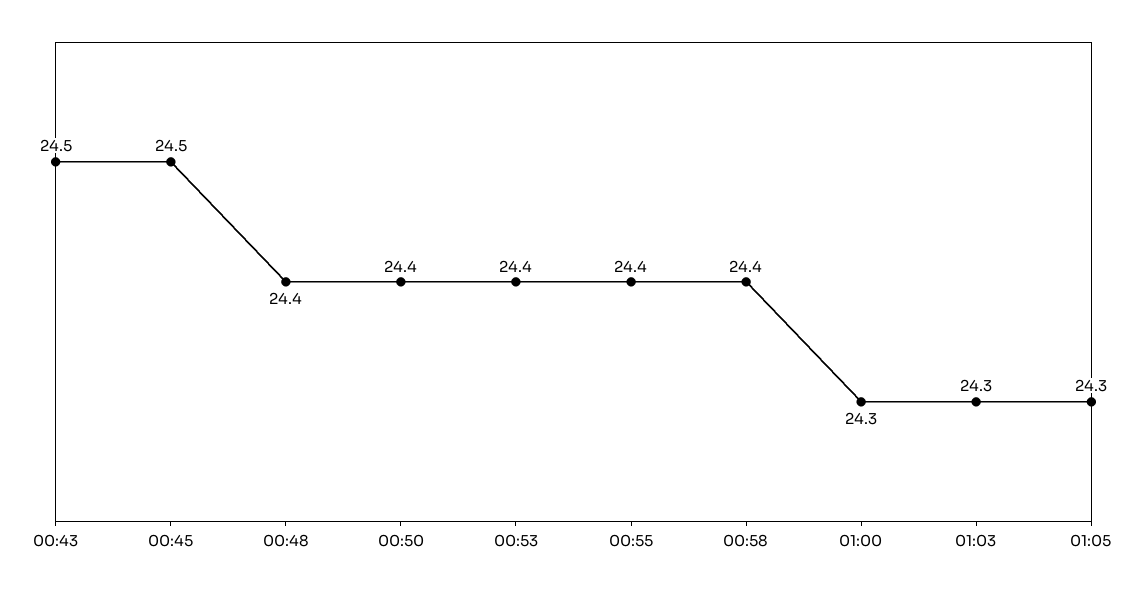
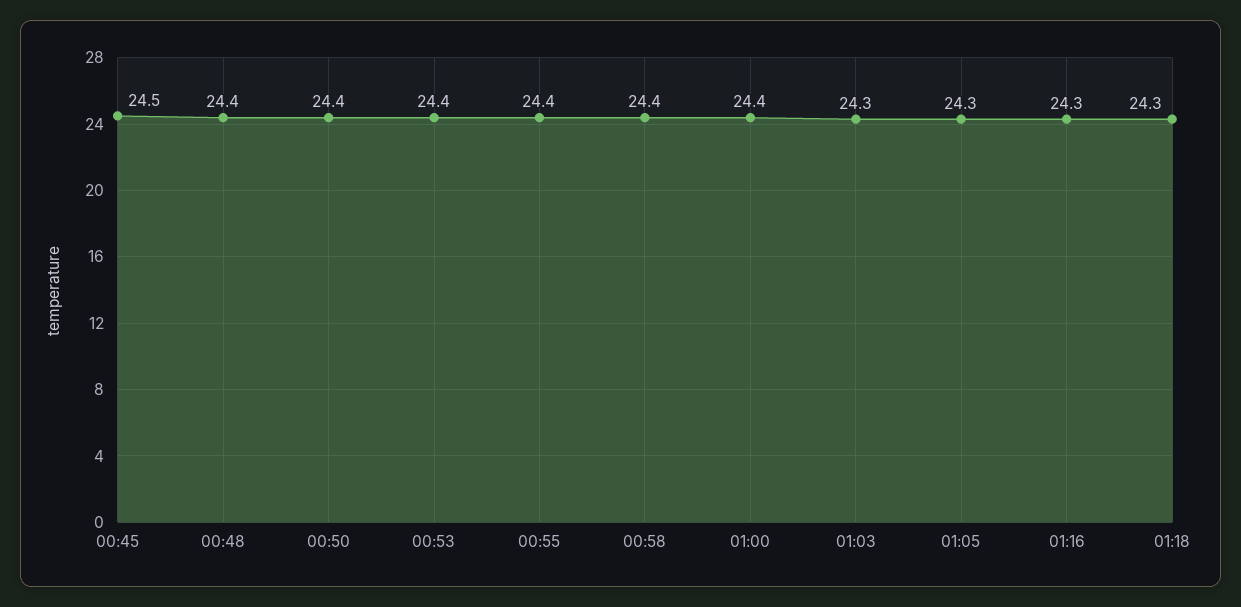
00:43: 24.5 -> none
01:00: 24.3 -> 24.4
01:16: none -> 24.3
01:18: none -> 24.3

